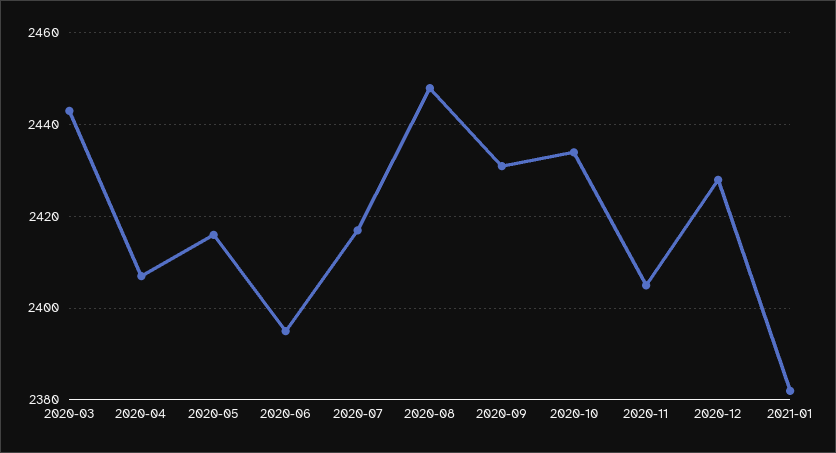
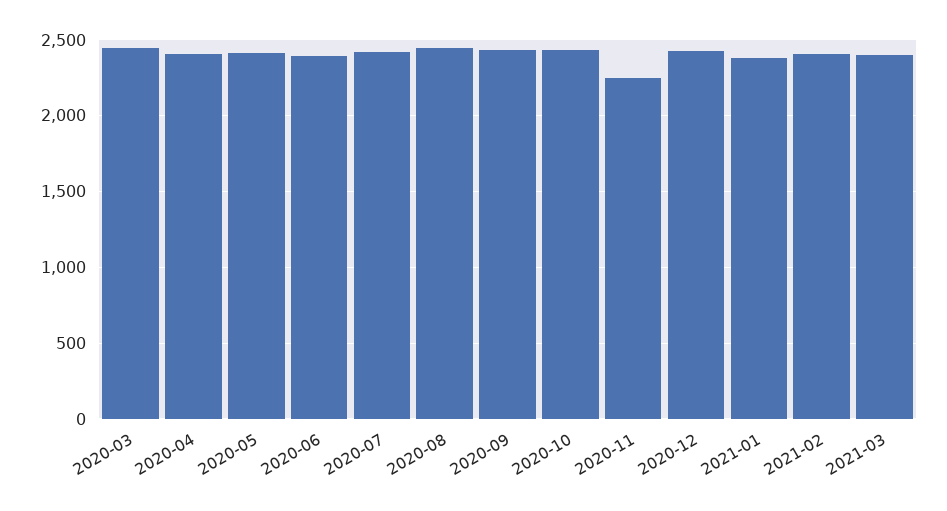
2020-11: 2405 -> 2250
2021-02: none -> 2400
2021-03: none -> 2400

